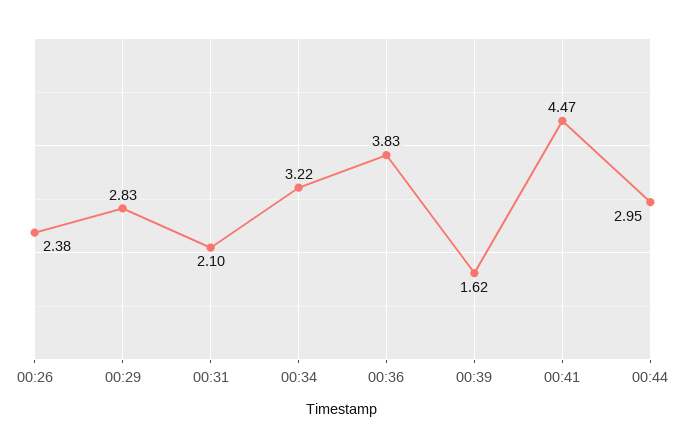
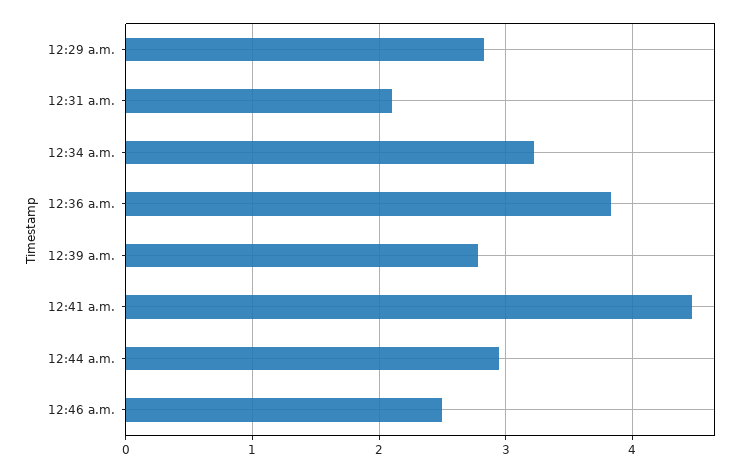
00:26: 2.38 -> none
00:39: 1.62 -> 2.8
12:46 a.m.: none -> 2.5

